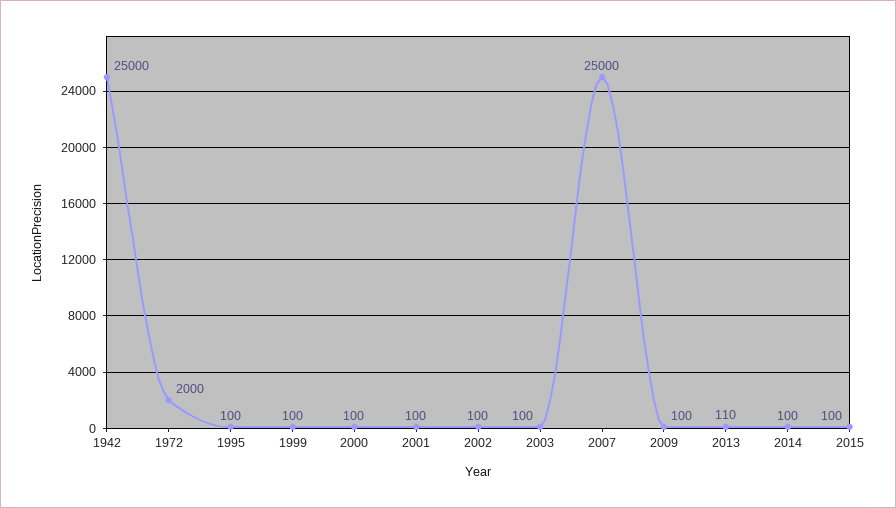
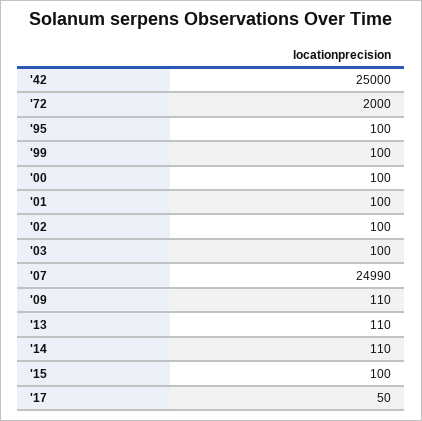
2007: 25000 -> 24990
2009: 100 -> 110
2014: 100 -> 110
'17: none -> 50

